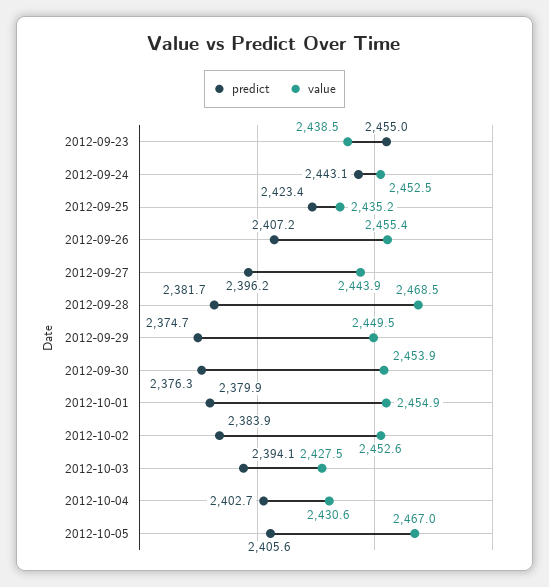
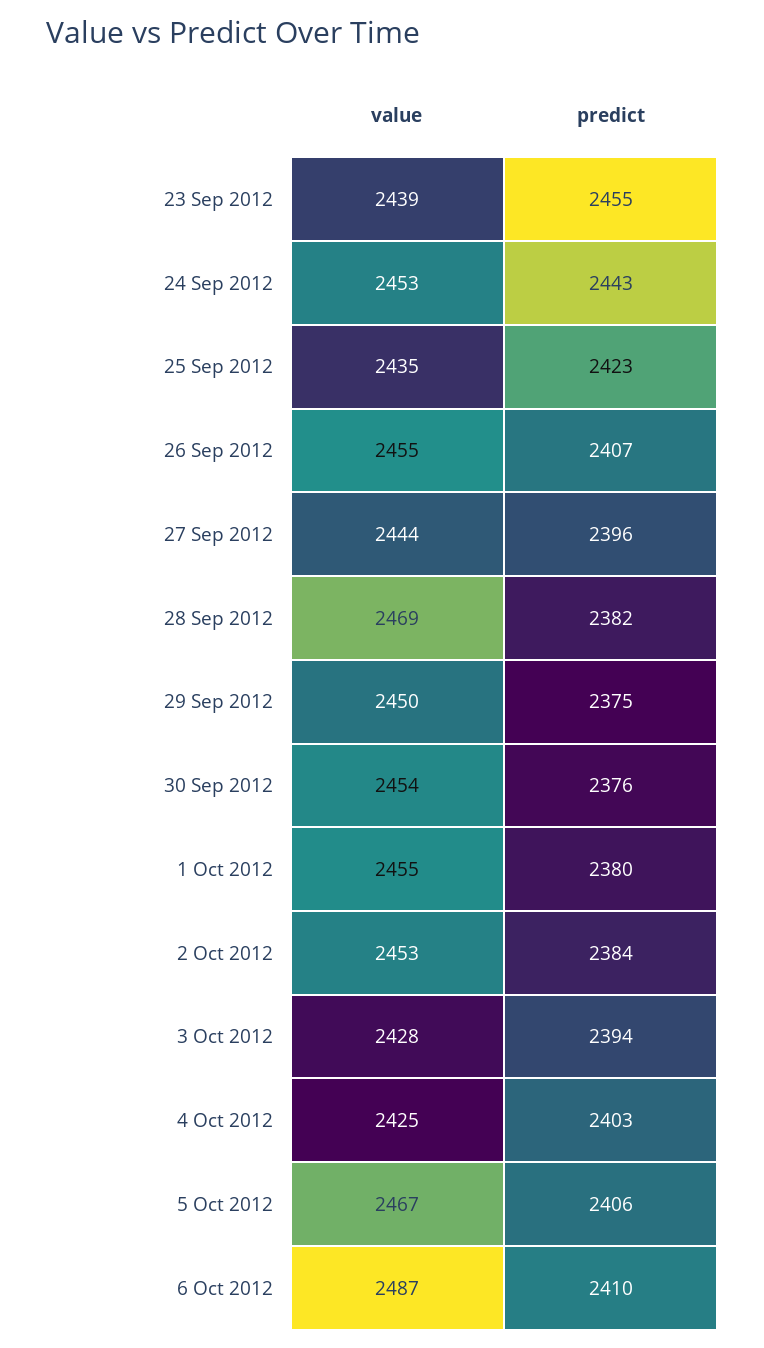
value, 2012-10-04: 2430.6 -> 2425
value, 6 Oct 2012: none -> 2487
predict, 6 Oct 2012: none -> 2410

